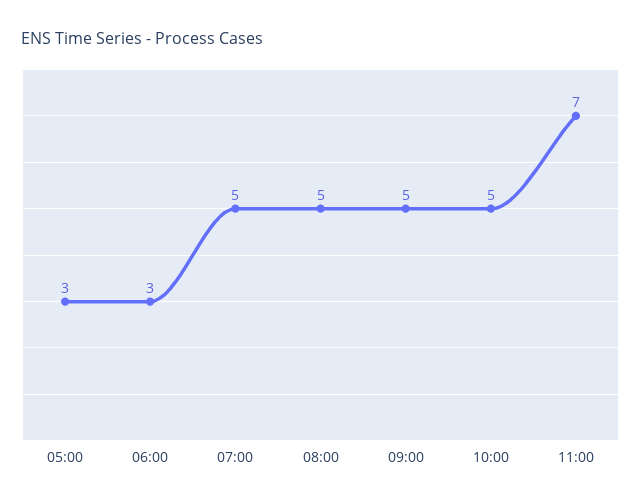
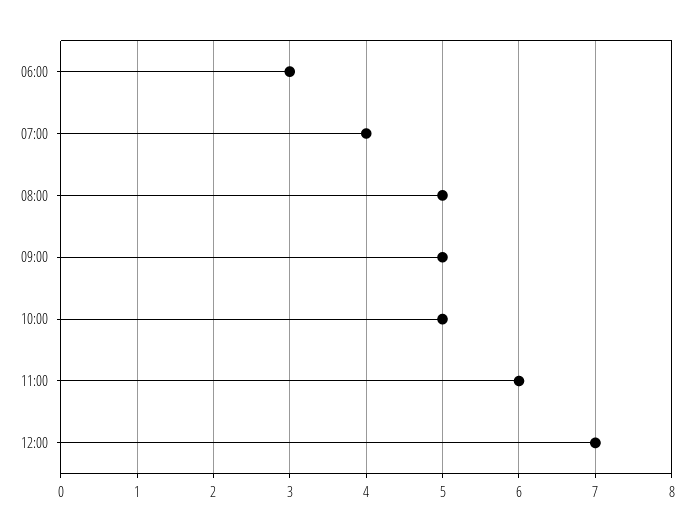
05:00: 3 -> none
07:00: 5 -> 4
11:00: 7 -> 6
12:00: none -> 7

